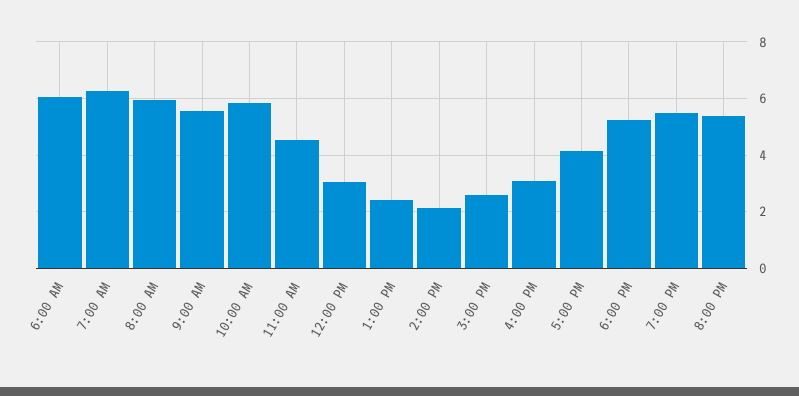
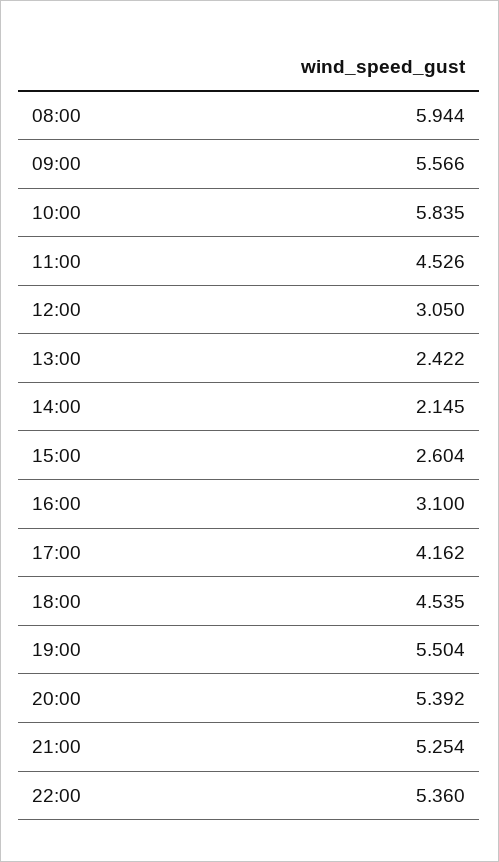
6:00 AM: 6 -> none
7:00 AM: 6.25 -> none
6:00 PM: 5.25 -> 4.535
21:00: none -> 5.254
22:00: none -> 5.36

